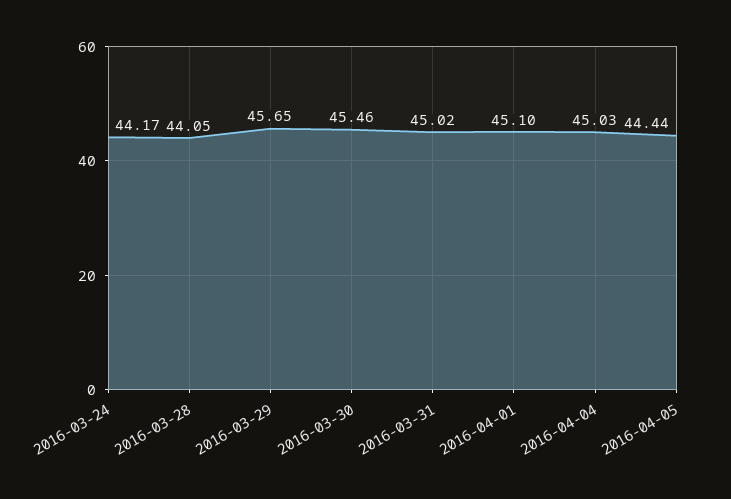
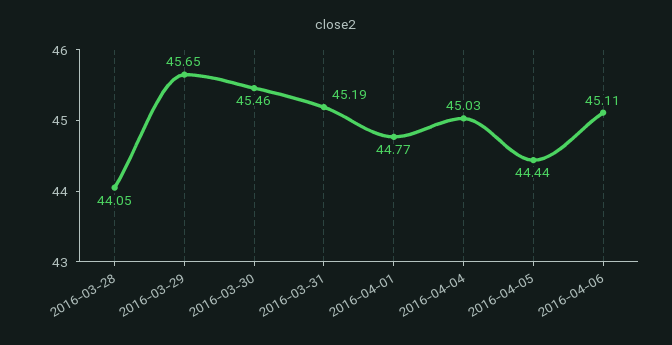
2016-03-24: 44.17 -> none
2016-03-31: 45.02 -> 45.19
2016-04-01: 45.1 -> 44.77
2016-04-06: none -> 45.11

